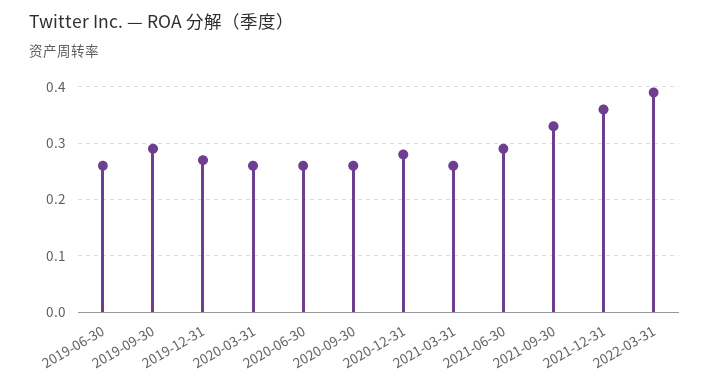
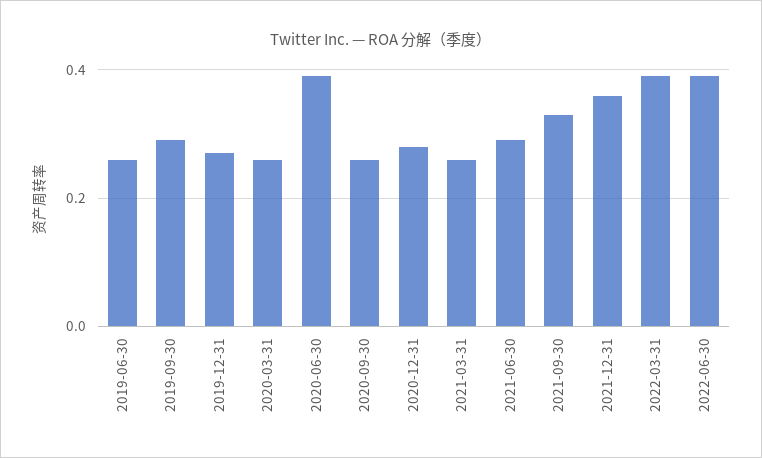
2020-06-30: 0.25 -> 0.4
2022-06-30: none -> 0.4

